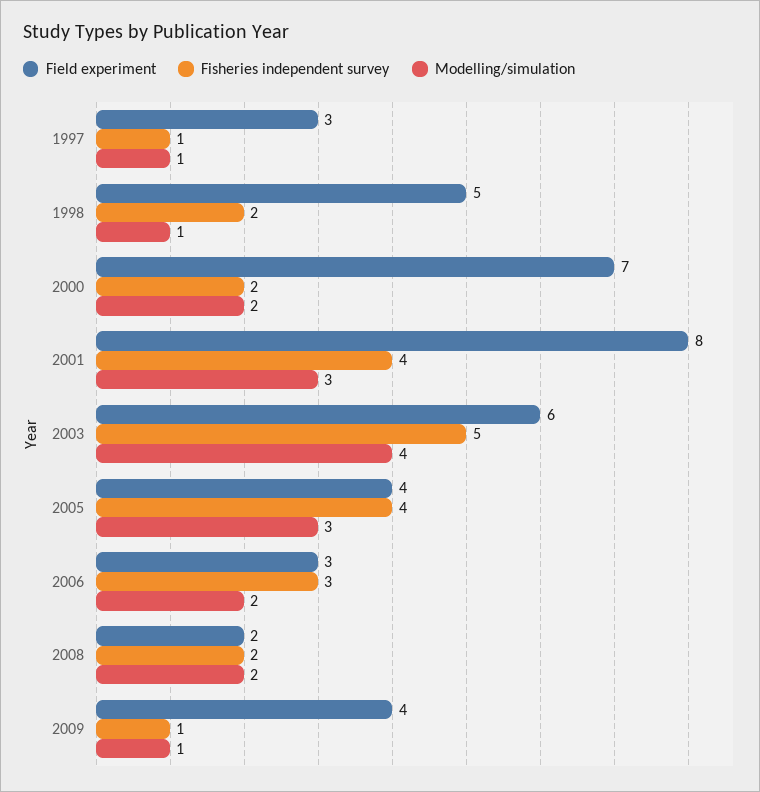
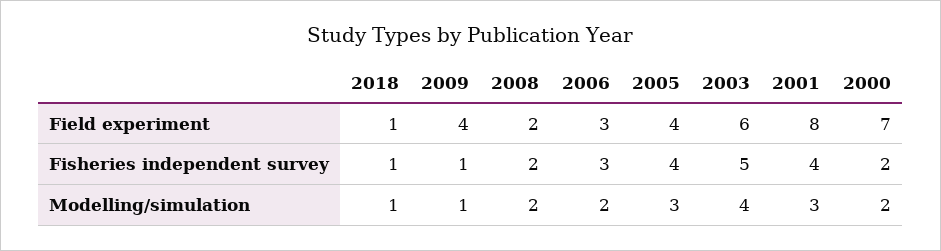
Field experiment, 1997: 3 -> none
Fisheries independent survey, 1997: 1 -> none
Modelling/simulation, 1997: 1 -> none
Field experiment, 1998: 5 -> none
Fisheries independent survey, 1998: 2 -> none
Modelling/simulation, 1998: 1 -> none
Field experiment, 2018: none -> 1
Fisheries independent survey, 2018: none -> 1
Modelling/simulation, 2018: none -> 1

